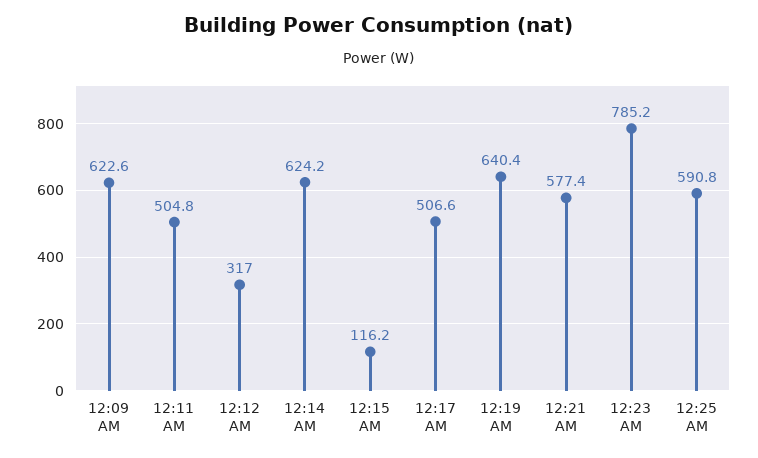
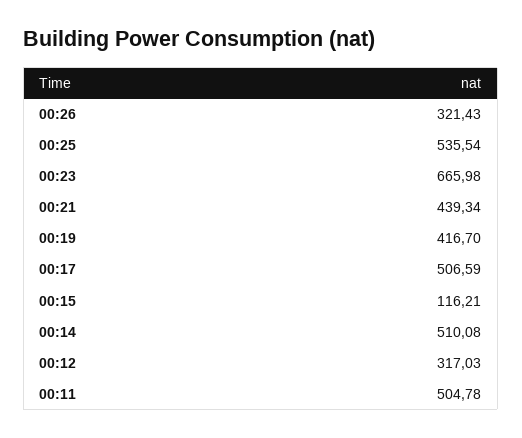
12:09 AM: 622.6 -> none
12:14 AM: 624.2 -> 510.08
12:19 AM: 640.4 -> 416.7
12:21 AM: 577.4 -> 439.34
12:23 AM: 785.2 -> 665.98
12:25 AM: 590.8 -> 535.54
00:26: none -> 321.43

